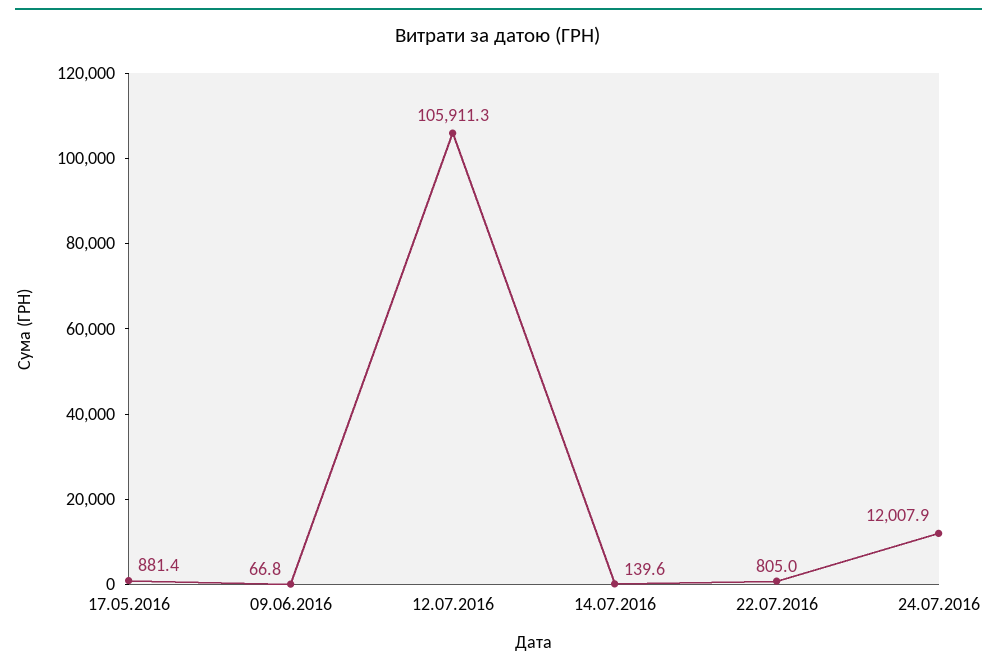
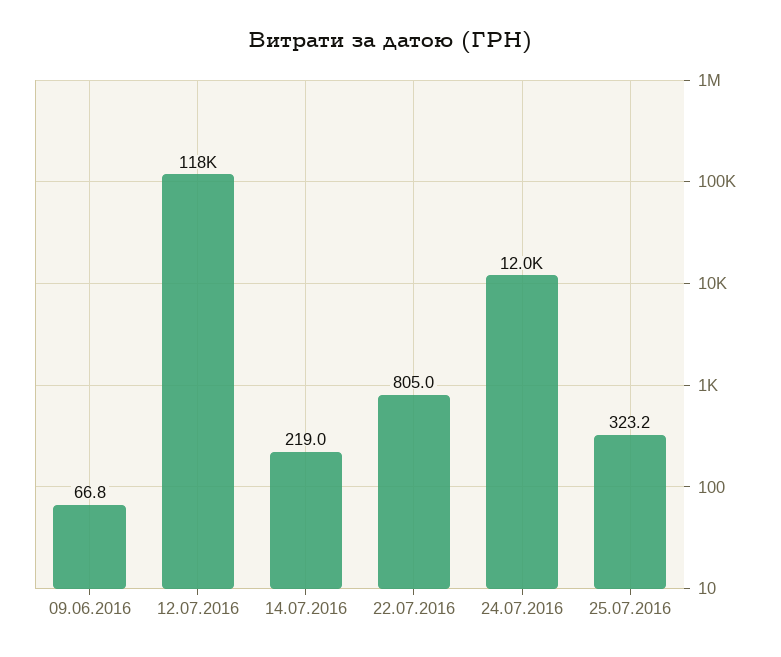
17.05.2016: 881.4 -> none
12.07.2016: 105911.3 -> 118000
14.07.2016: 139.6 -> 219
25.07.2016: none -> 323.2

